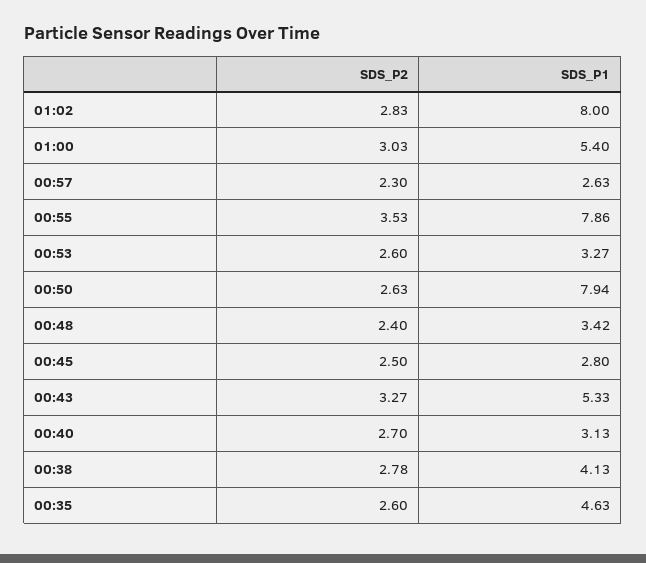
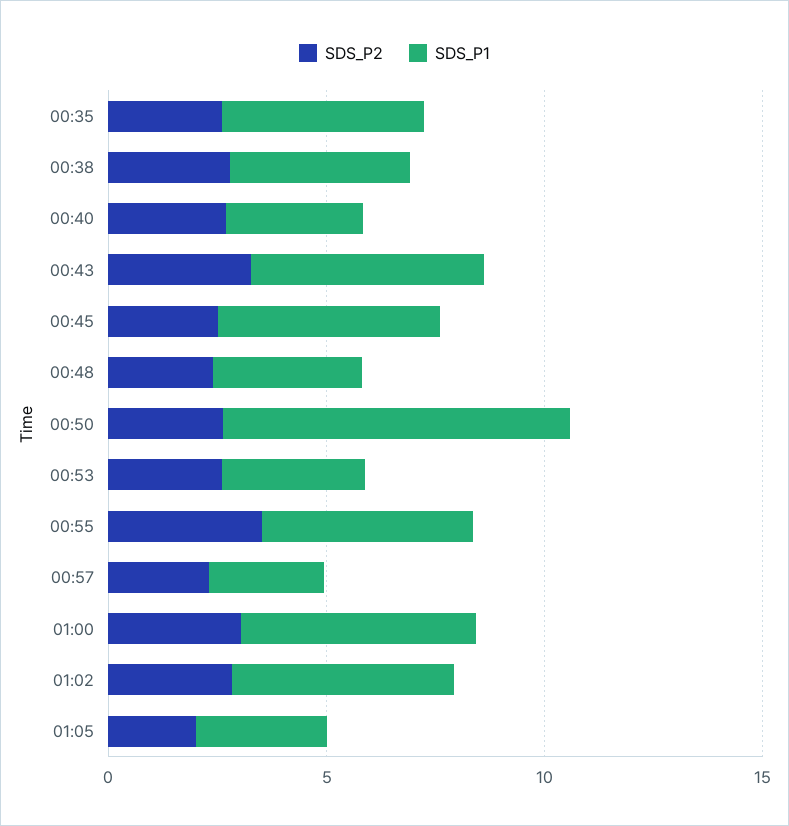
SDS_P1, 01:02: 8 -> 5
SDS_P1, 00:55: 7.86 -> 5
SDS_P1, 00:45: 2.8 -> 5
SDS_P2, 01:05: none -> 2
SDS_P1, 01:05: none -> 3

